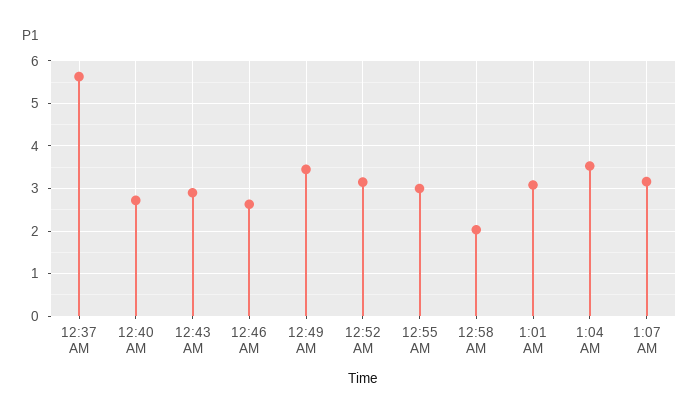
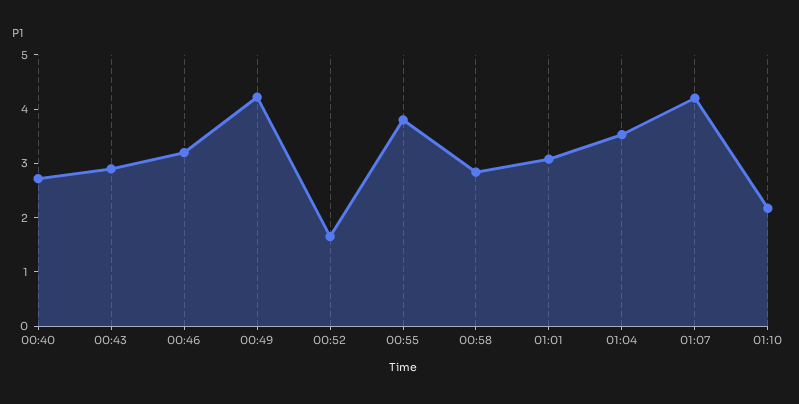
12:37 AM: 5.6 -> none
12:46 AM: 2.6 -> 3.2
12:49 AM: 3.4 -> 4.2
12:52 AM: 3.2 -> 1.6
12:55 AM: 3 -> 3.8
12:58 AM: 2 -> 2.8
1:07 AM: 3.2 -> 4.2
01:10: none -> 2.2

